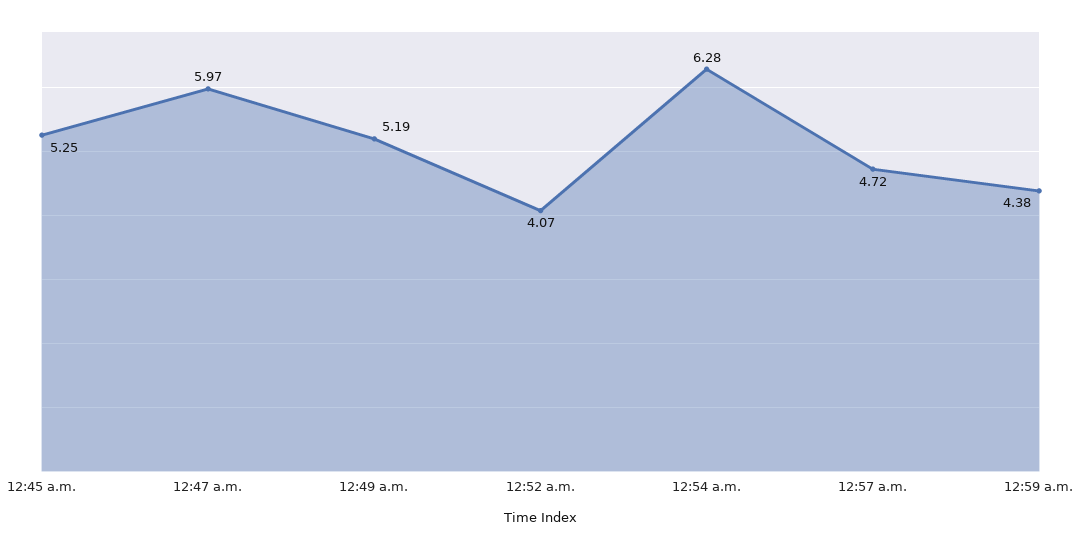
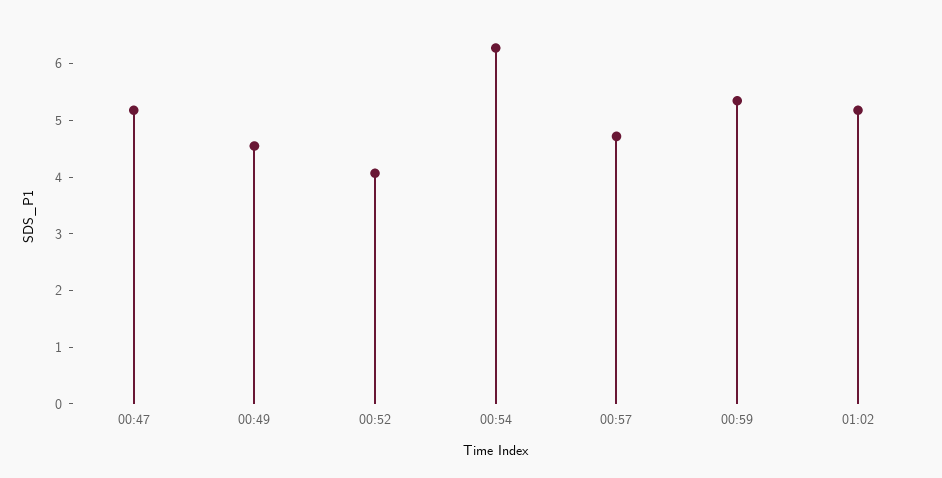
12:45 a.m.: 5.25 -> none
12:47 a.m.: 5.97 -> 5.2
12:49 a.m.: 5.19 -> 4.6
12:59 a.m.: 4.38 -> 5.4
01:02: none -> 5.2

